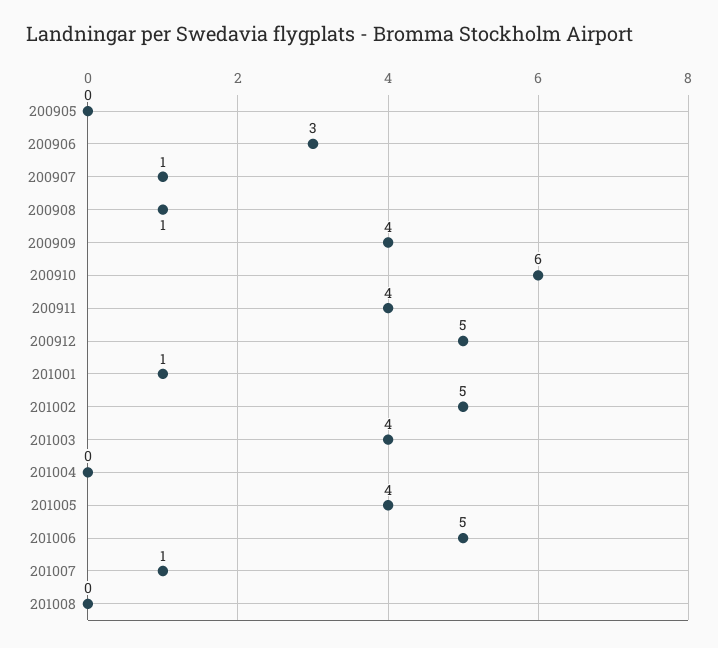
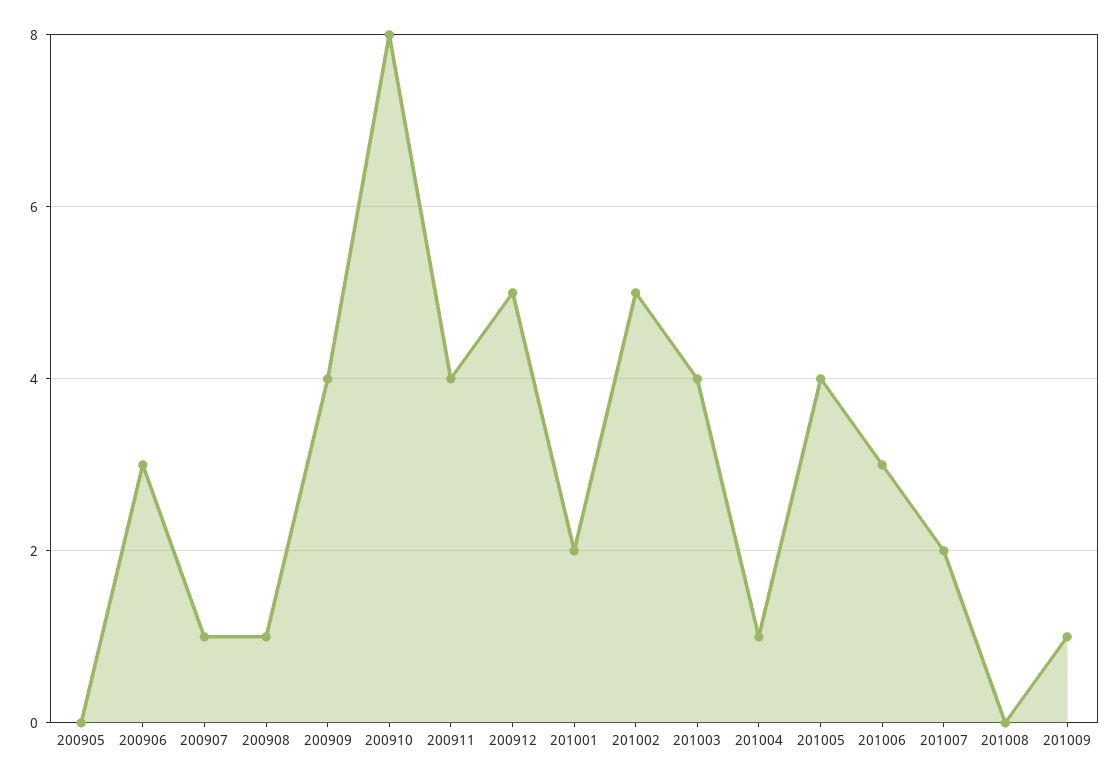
200910: 6 -> 8
201001: 1 -> 2
201004: 0 -> 1
201006: 5 -> 3
201007: 1 -> 2
201009: none -> 1

